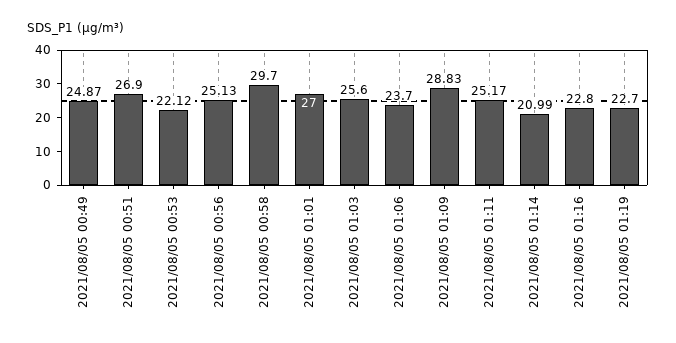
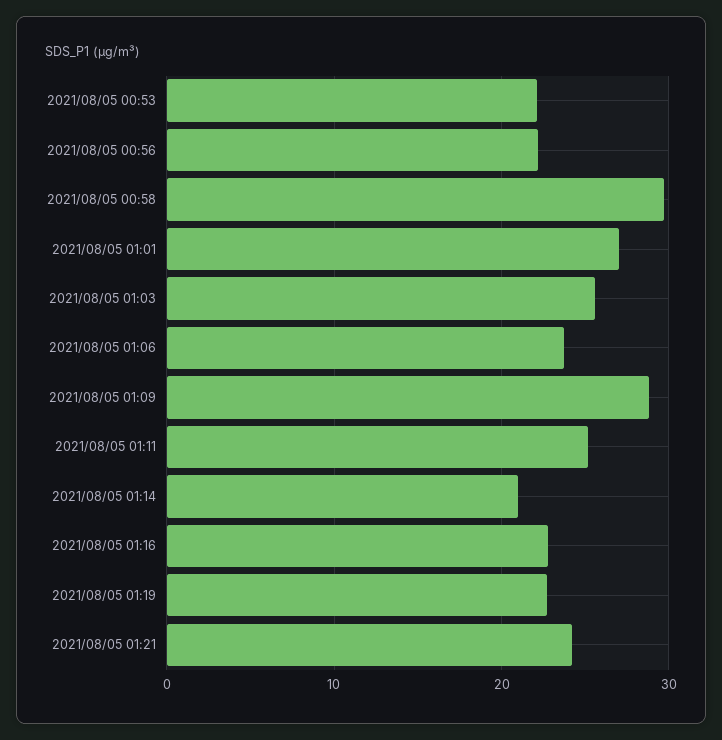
2021/08/05 00:49: 24.87 -> none
2021/08/05 00:51: 26.9 -> none
2021/08/05 00:56: 25.13 -> 22
2021/08/05 01:21: none -> 24

